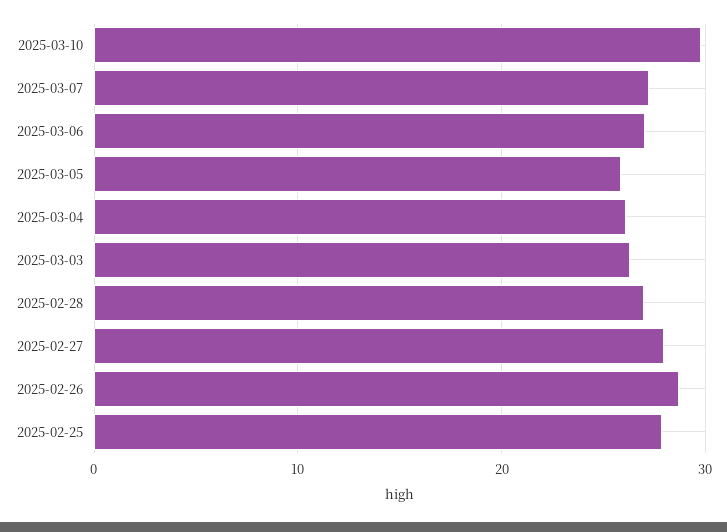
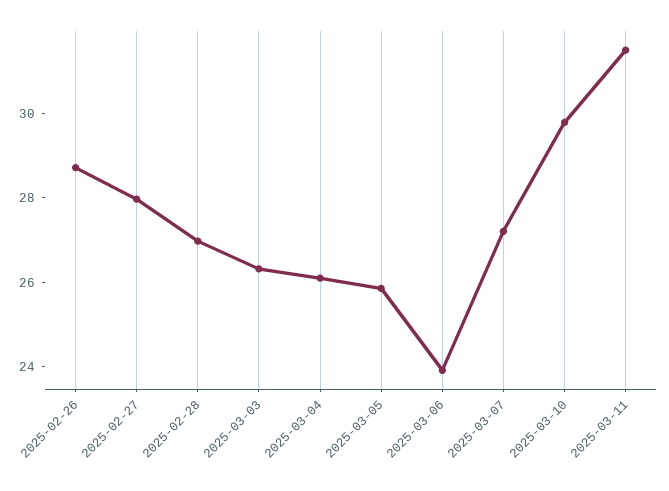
2025-03-06: 27 -> 24
2025-02-25: 28 -> none
2025-03-11: none -> 31.5

